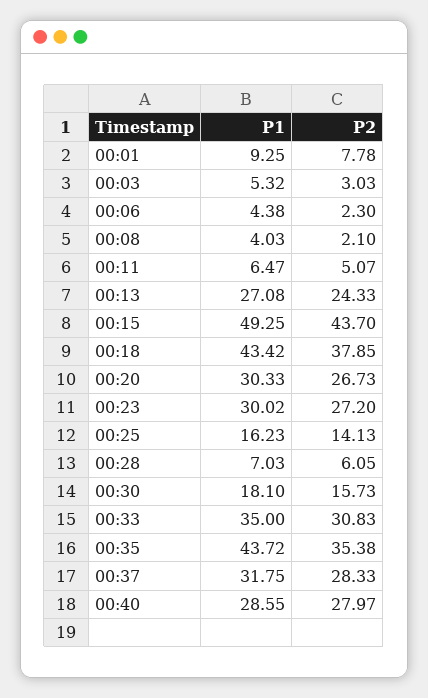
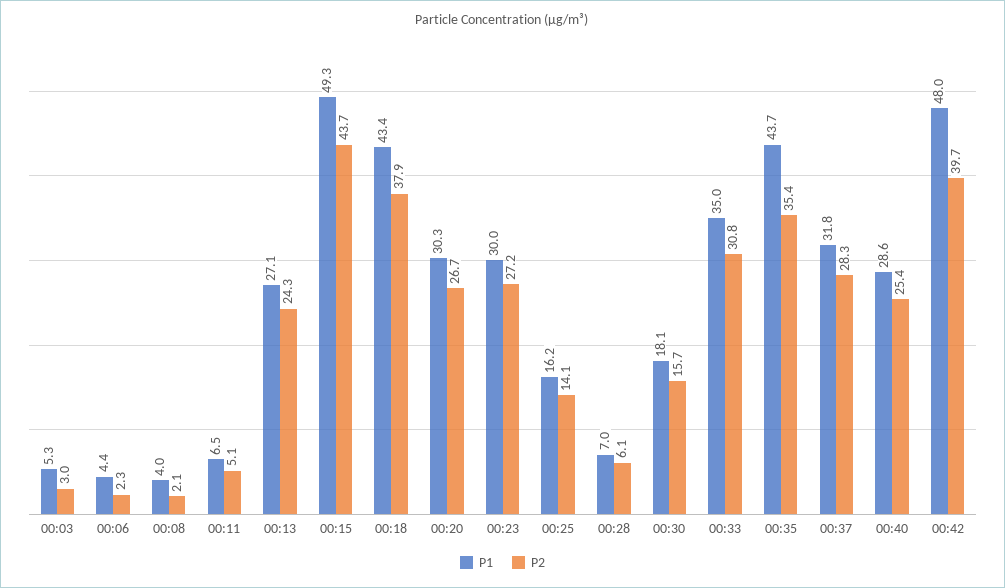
P1, 00:01: 9.25 -> none
P2, 00:01: 7.78 -> none
P2, 00:40: 27.97 -> 25.4
P1, 00:42: none -> 48
P2, 00:42: none -> 39.7

